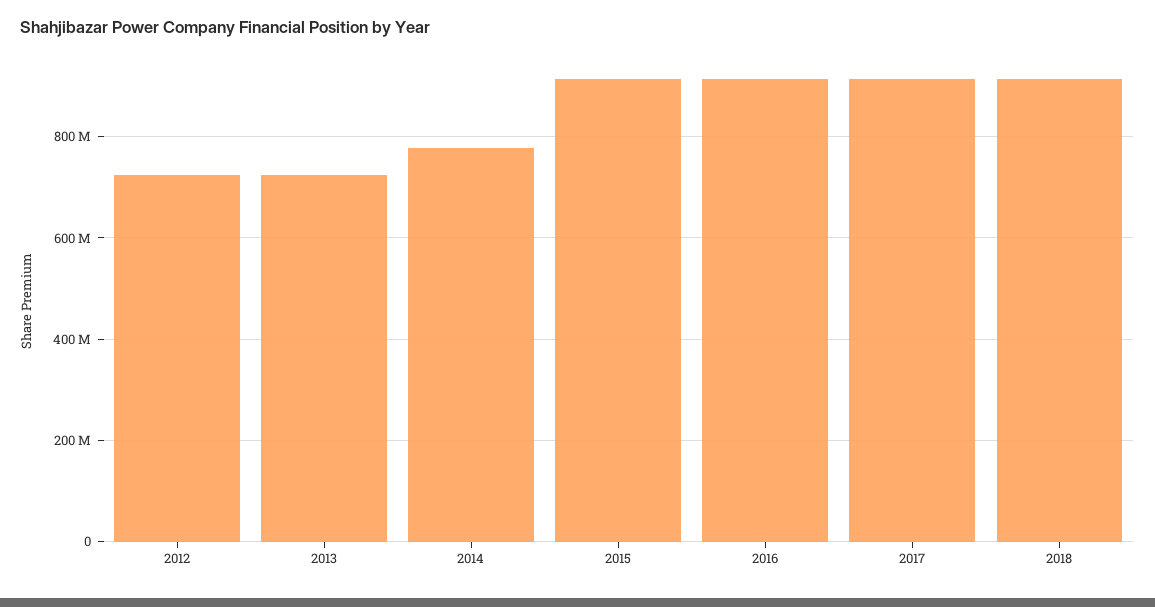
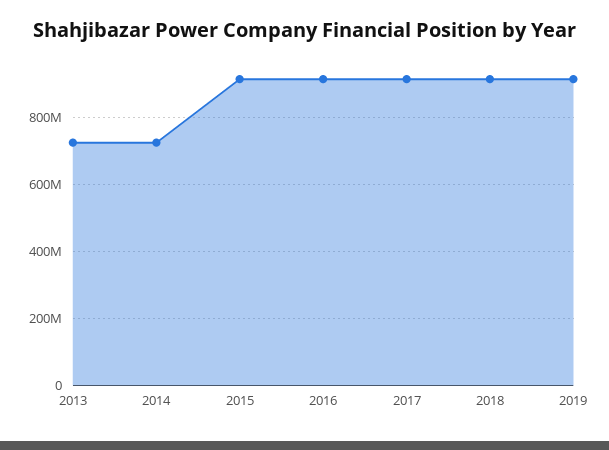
2012: 720000000 -> none
2014: 780000000 -> 720000000
2019: none -> 920000000

